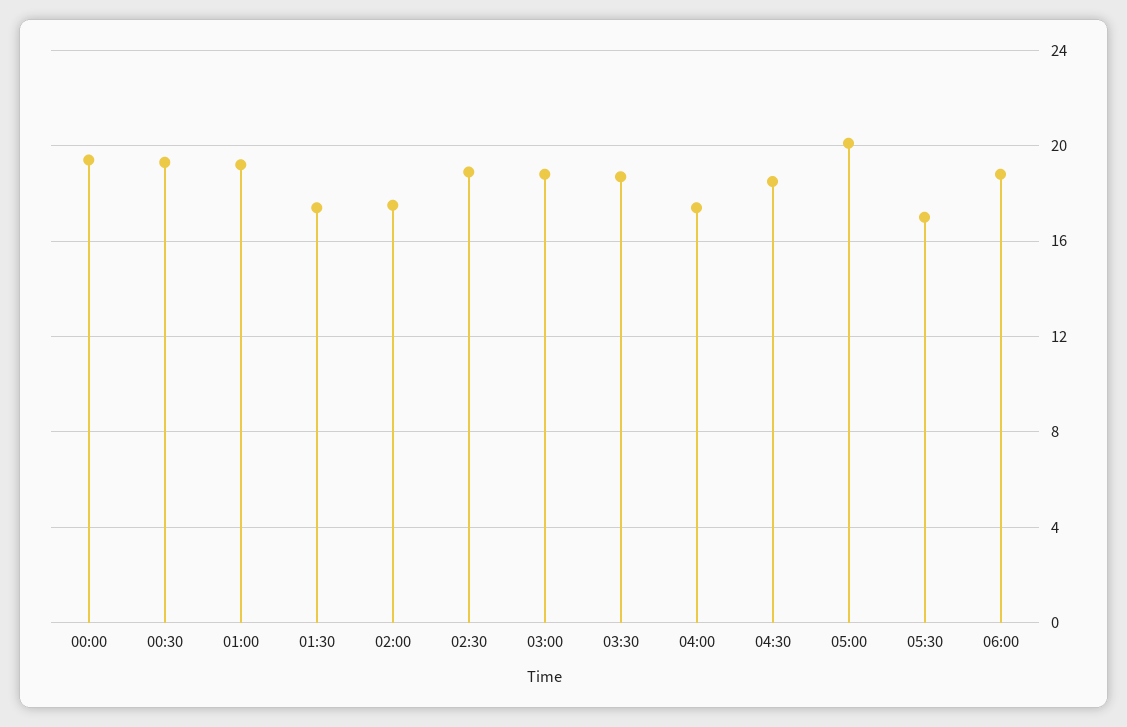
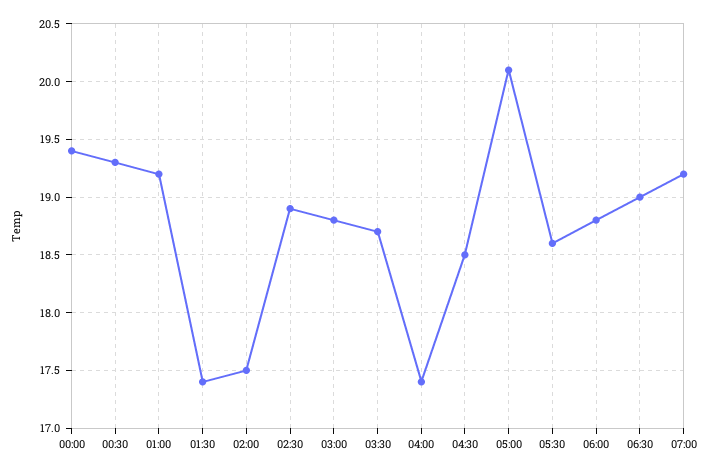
05:30: 17 -> 18.6
06:30: none -> 19
07:00: none -> 19.2

